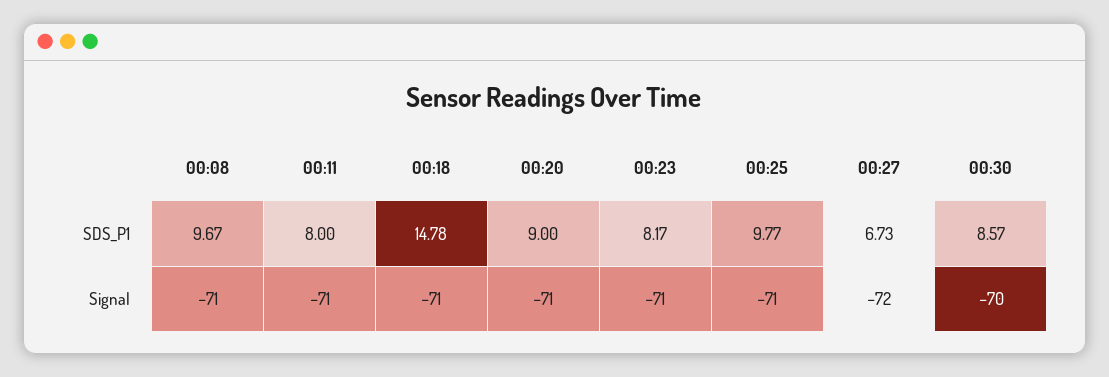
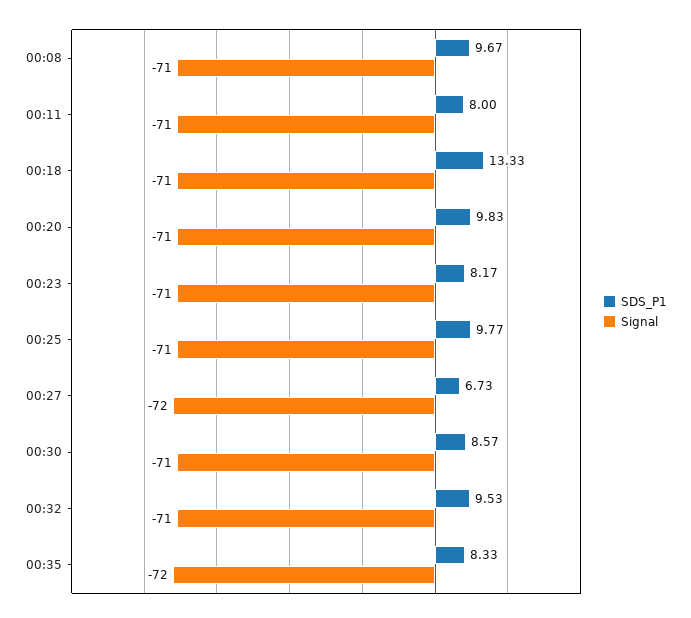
SDS_P1, 00:18: 14.78 -> 13.33
SDS_P1, 00:20: 9 -> 9.83
Signal, 00:30: -70 -> -71
SDS_P1, 00:32: none -> 9.53
Signal, 00:32: none -> -71
SDS_P1, 00:35: none -> 8.33
Signal, 00:35: none -> -72

